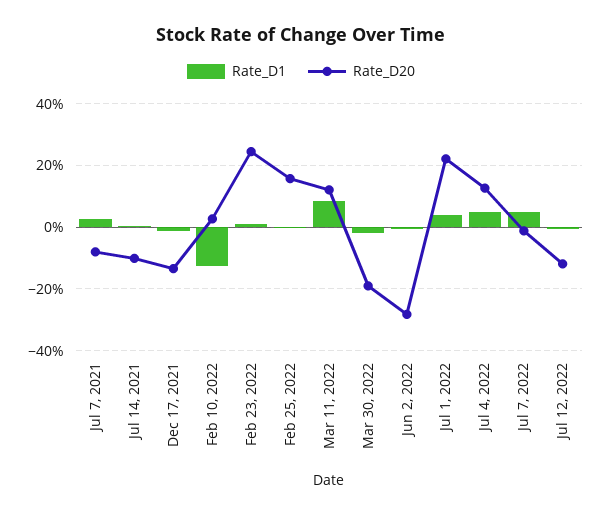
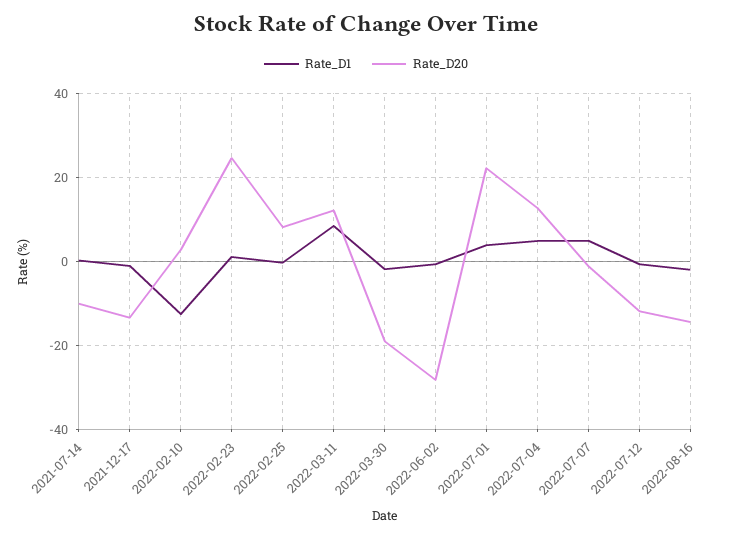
Rate_D1, Jul 7, 2021: 2 -> none
Rate_D20, Jul 7, 2021: -8 -> none
Rate_D20, Feb 25, 2022: 16 -> 8
Rate_D1, 2022-08-16: none -> -2
Rate_D20, 2022-08-16: none -> -14

